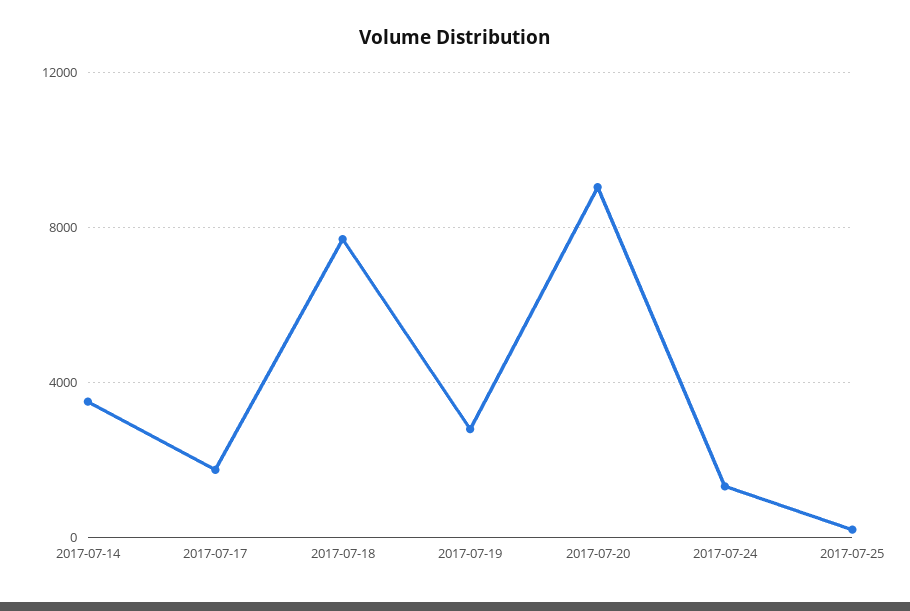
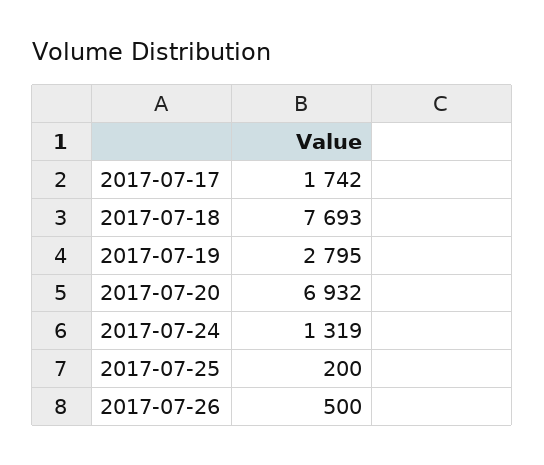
2017-07-14: 3500 -> none
2017-07-20: 9000 -> 6932
2017-07-26: none -> 500

